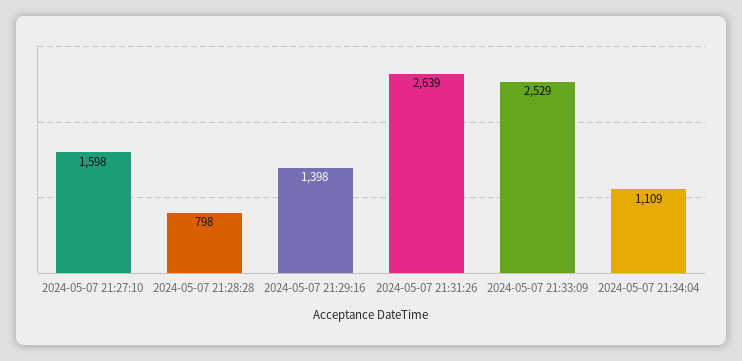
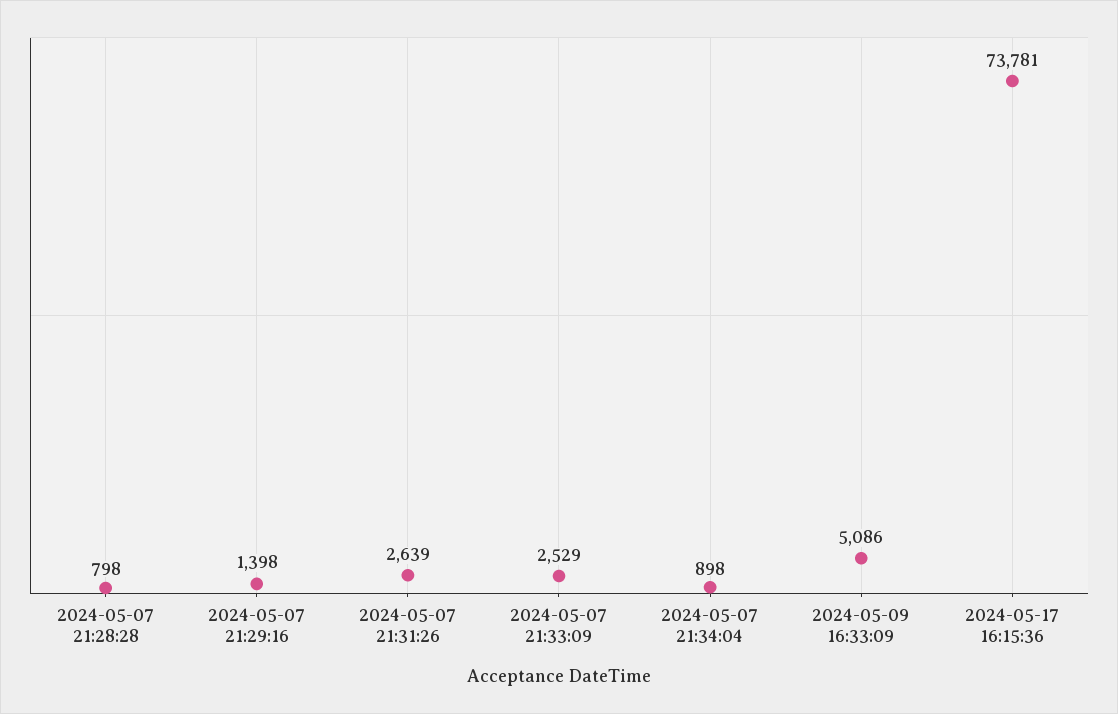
2024-05-07 21:27:10: 1598 -> none
2024-05-07 21:34:04: 1109 -> 898
2024-05-09 16:33:09: none -> 5086
2024-05-17 16:15:36: none -> 73781

